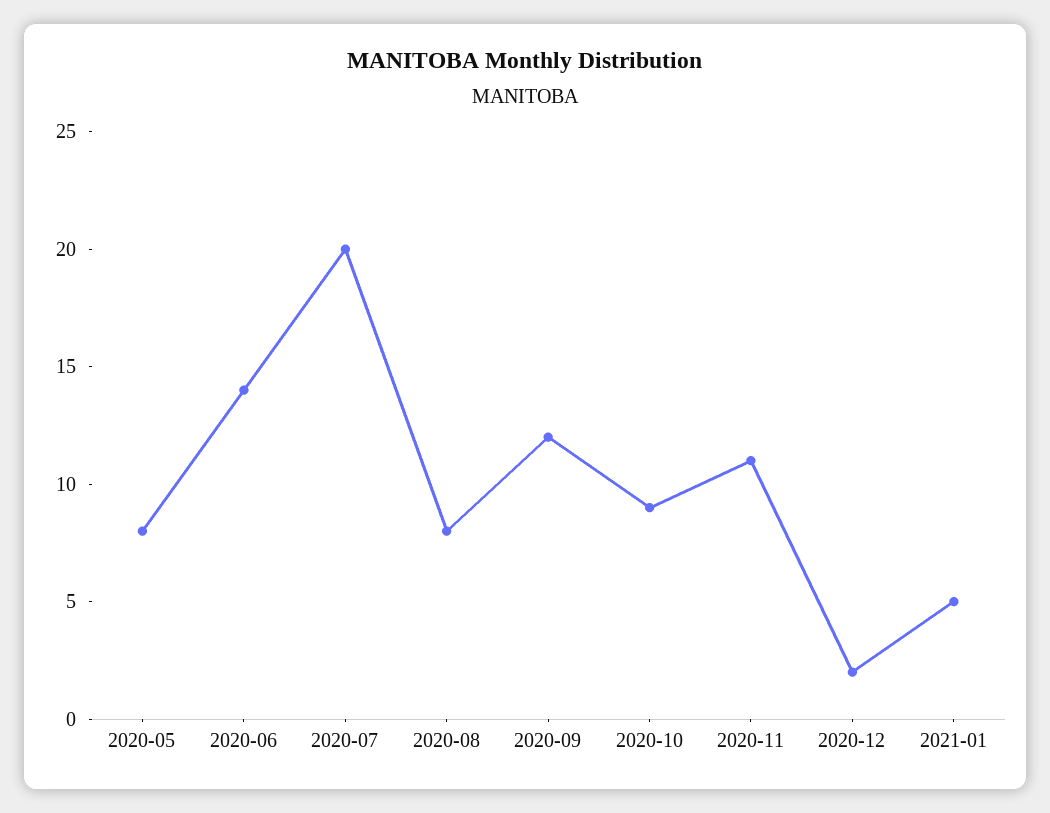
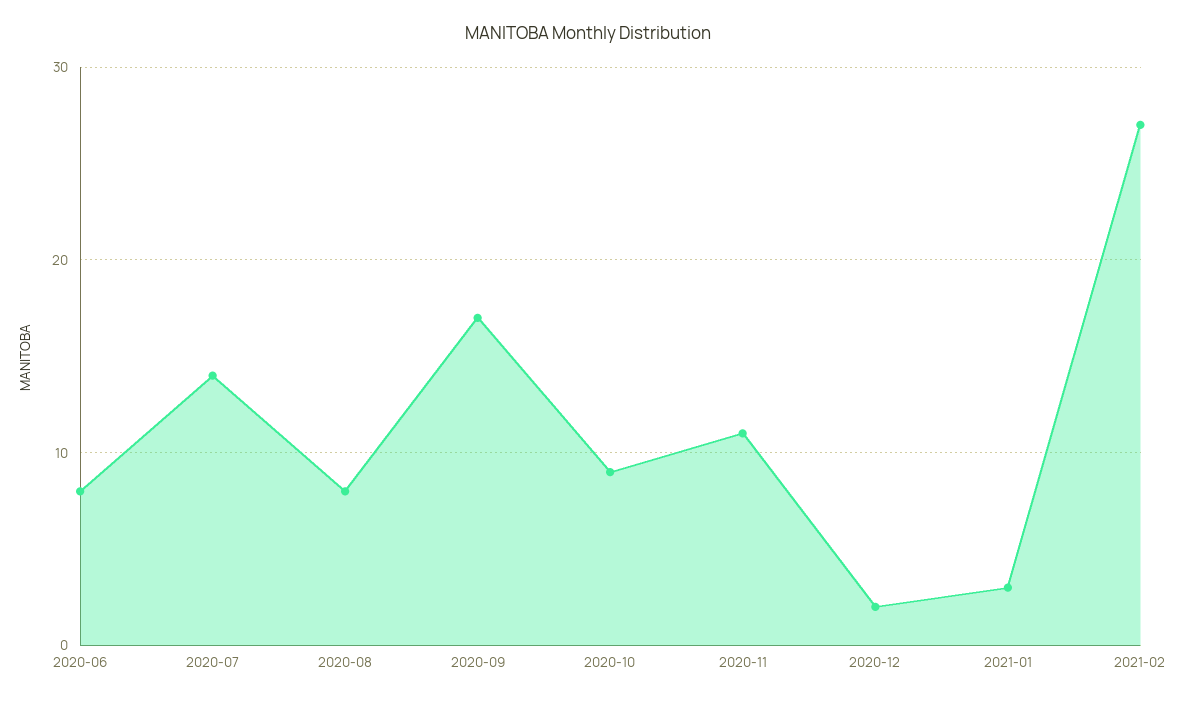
2020-05: 8 -> none
2020-06: 14 -> 8
2020-07: 20 -> 14
2020-09: 12 -> 17
2021-01: 5 -> 3
2021-02: none -> 27

